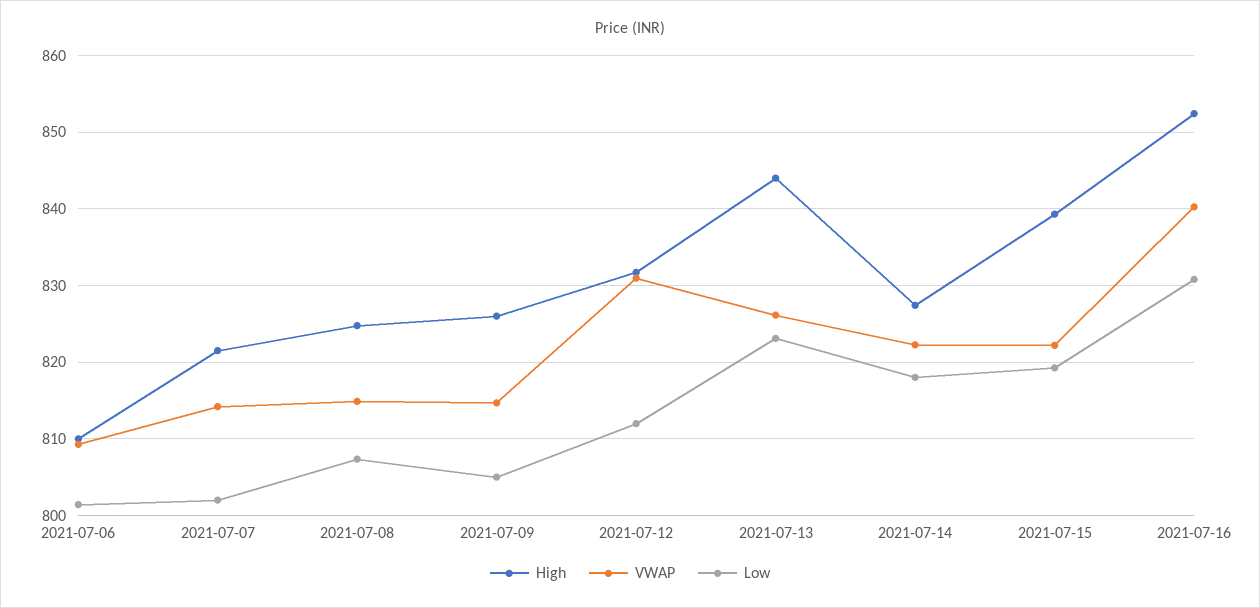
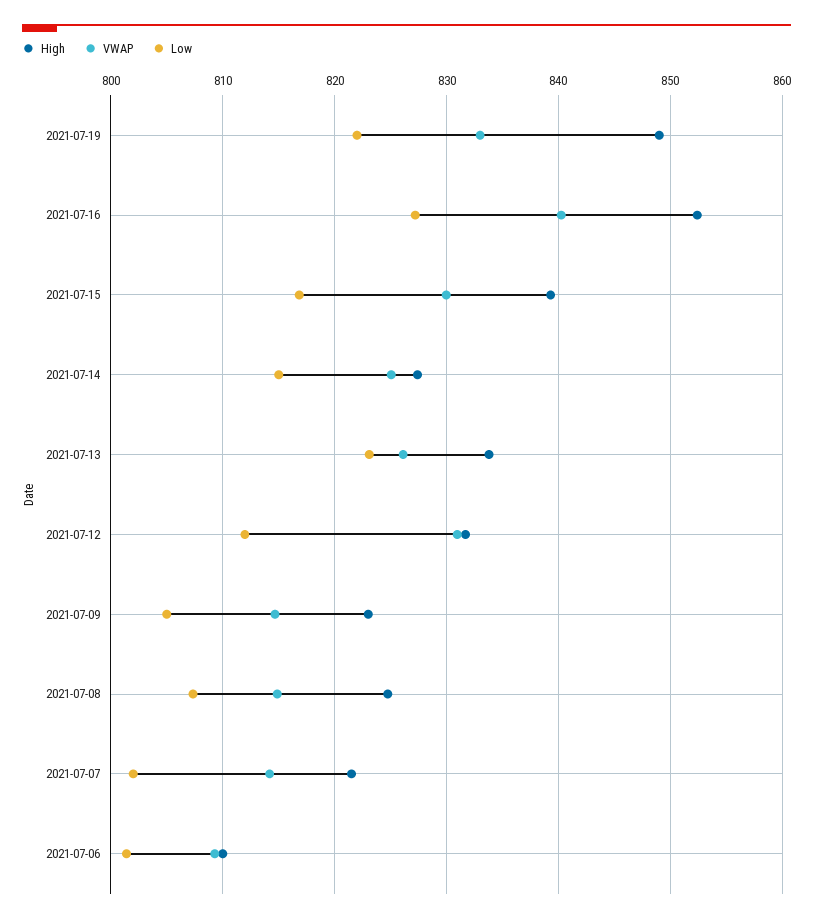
High, 2021-07-09: 826 -> 823
High, 2021-07-13: 844 -> 834
VWAP, 2021-07-14: 822 -> 825
Low, 2021-07-14: 818 -> 815
VWAP, 2021-07-15: 822 -> 830
Low, 2021-07-15: 819 -> 817
Low, 2021-07-16: 831 -> 827
High, 2021-07-19: none -> 849
VWAP, 2021-07-19: none -> 833
Low, 2021-07-19: none -> 822

